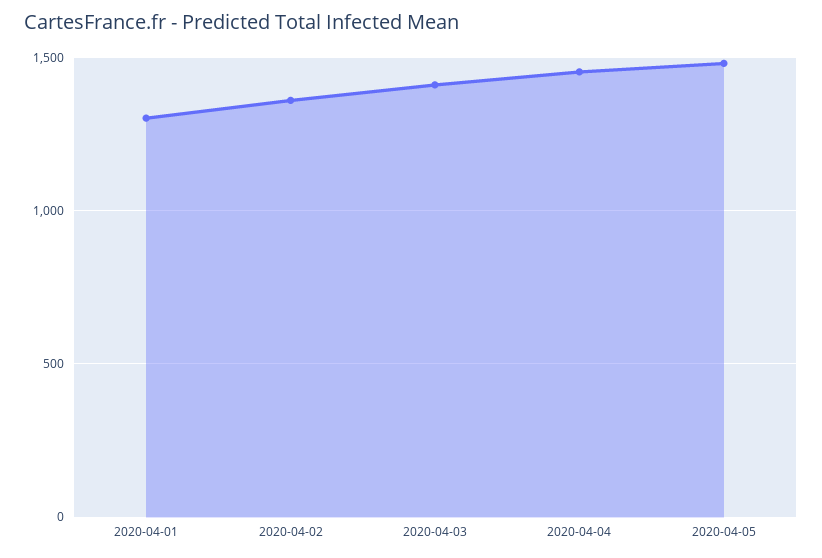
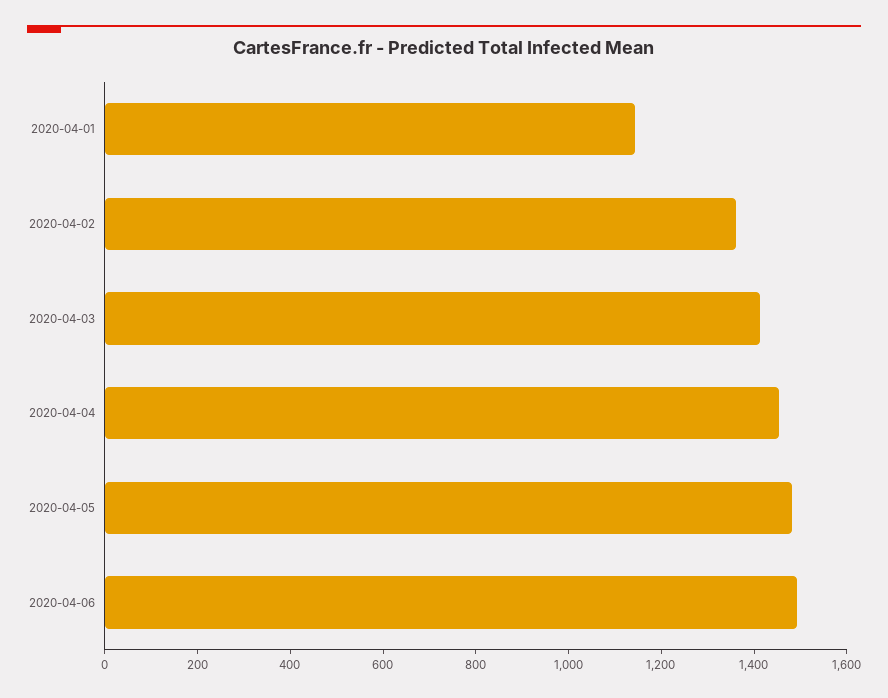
2020-04-01: 1300 -> 1150
2020-04-06: none -> 1500

